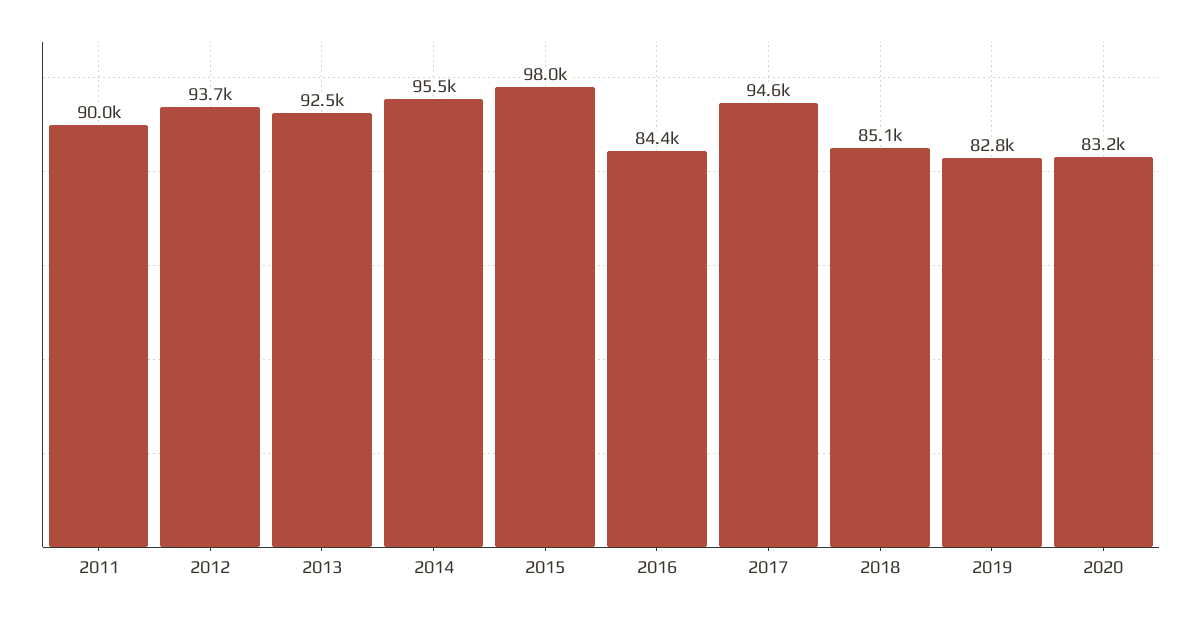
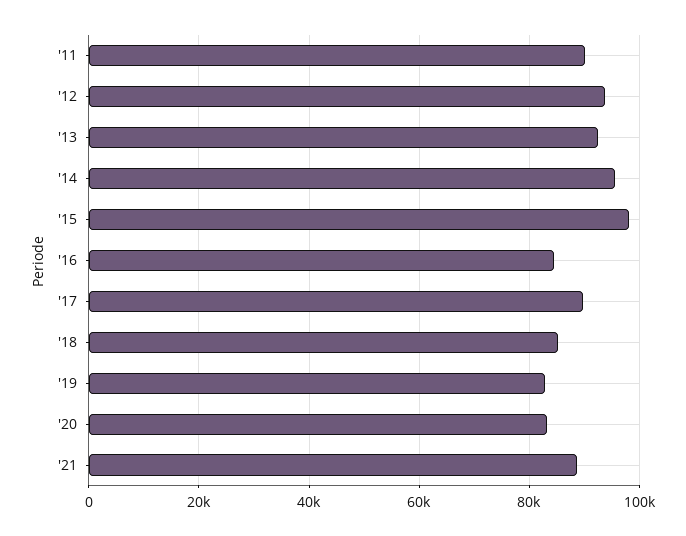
2017: 94600 -> 90000
'21: none -> 88000

